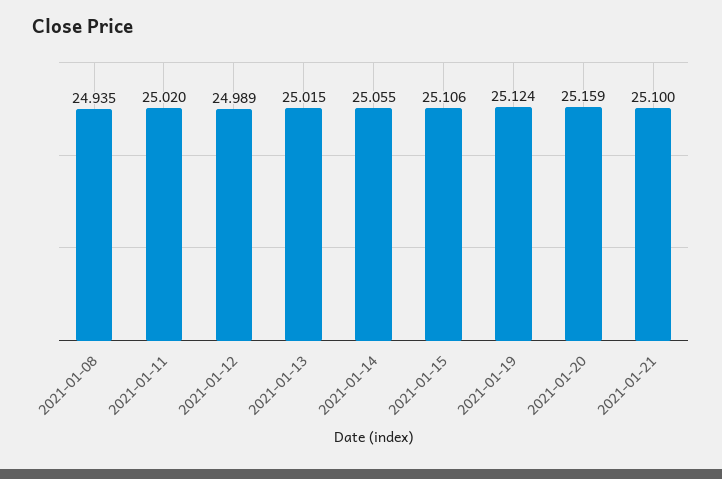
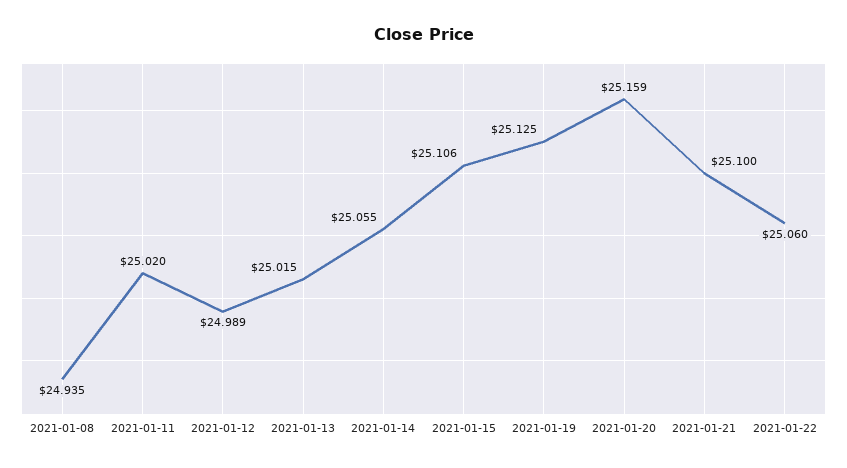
2021-01-19: 25.124 -> 25.125
2021-01-22: none -> 25.06

